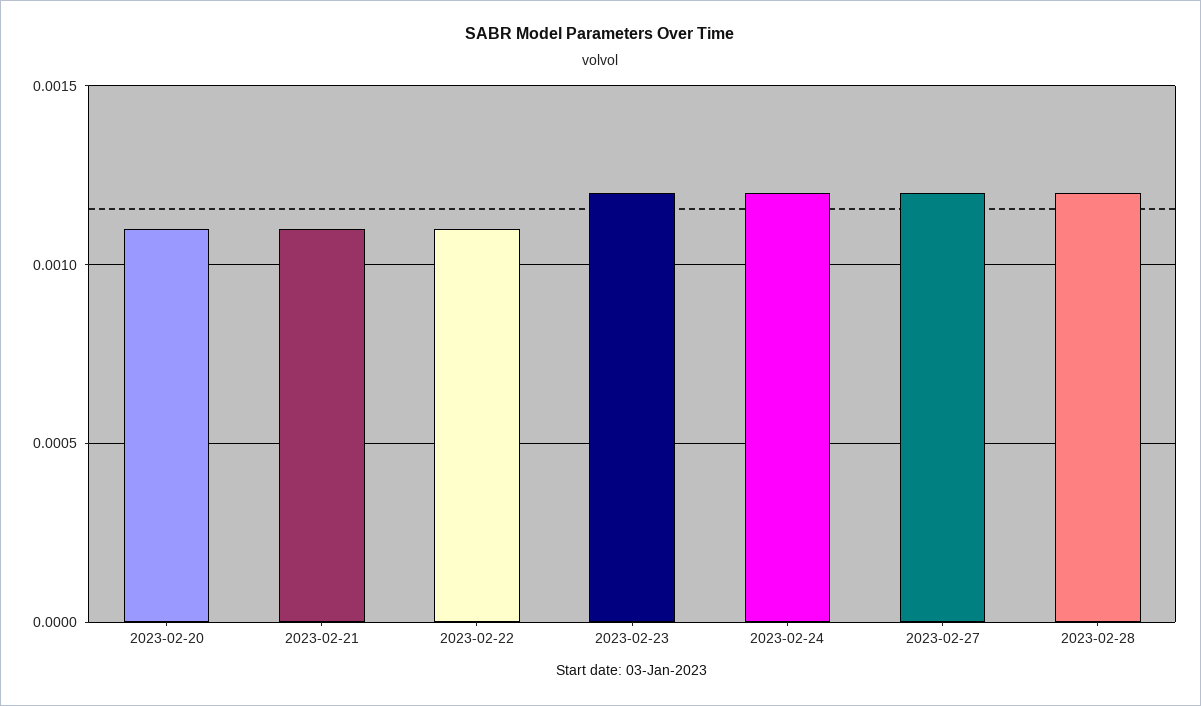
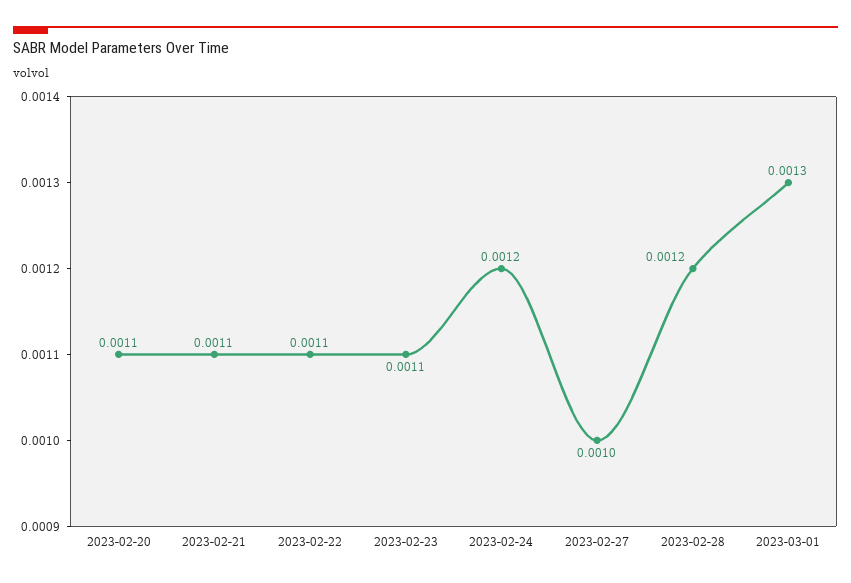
2023-02-23: 0.0012 -> 0.0011
2023-02-27: 0.0012 -> 0.001
2023-03-01: none -> 0.0013

